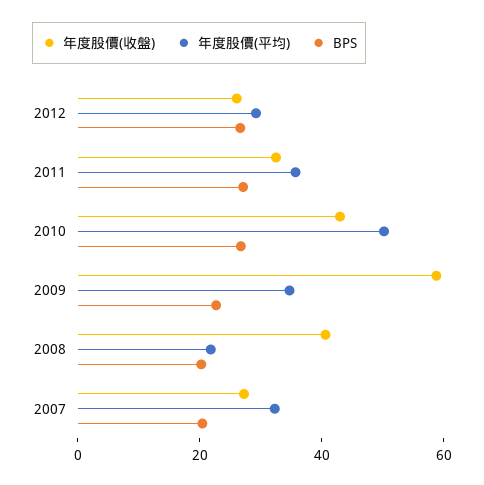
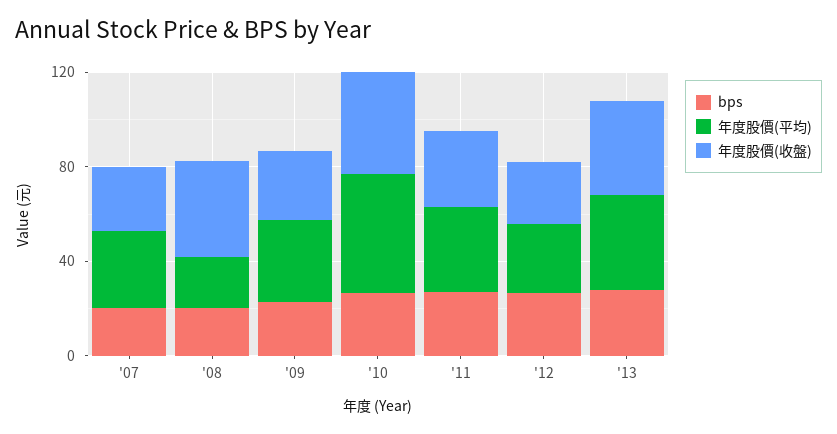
年度股價(收盤), 2009: 60 -> 30
BPS, '13: none -> 30
年度股價(平均), '13: none -> 40
年度股價(收盤), '13: none -> 40

